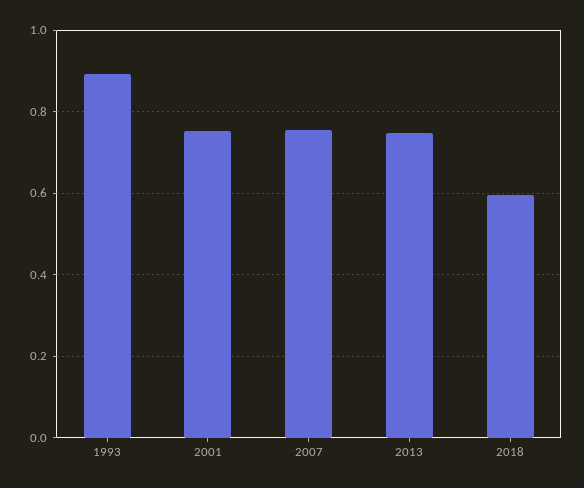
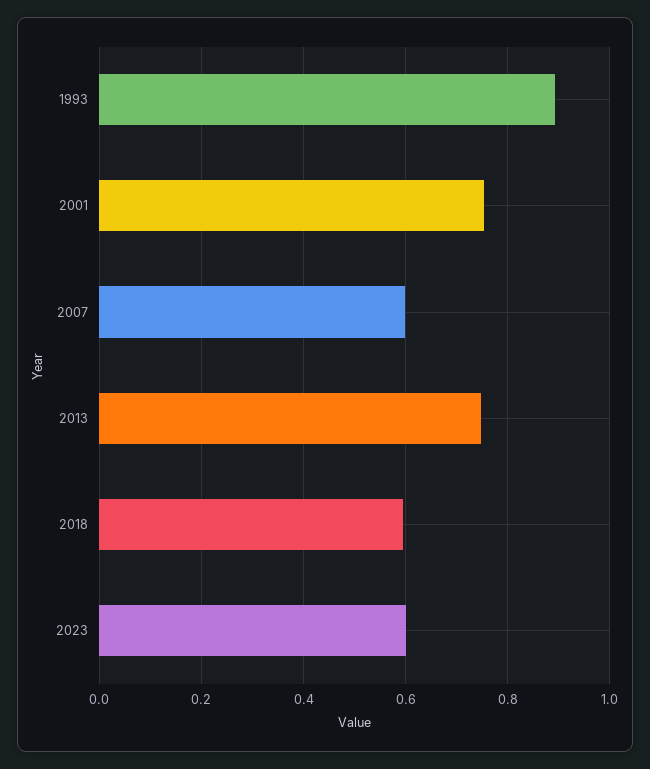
2007: 0.76 -> 0.6
2023: none -> 0.6

